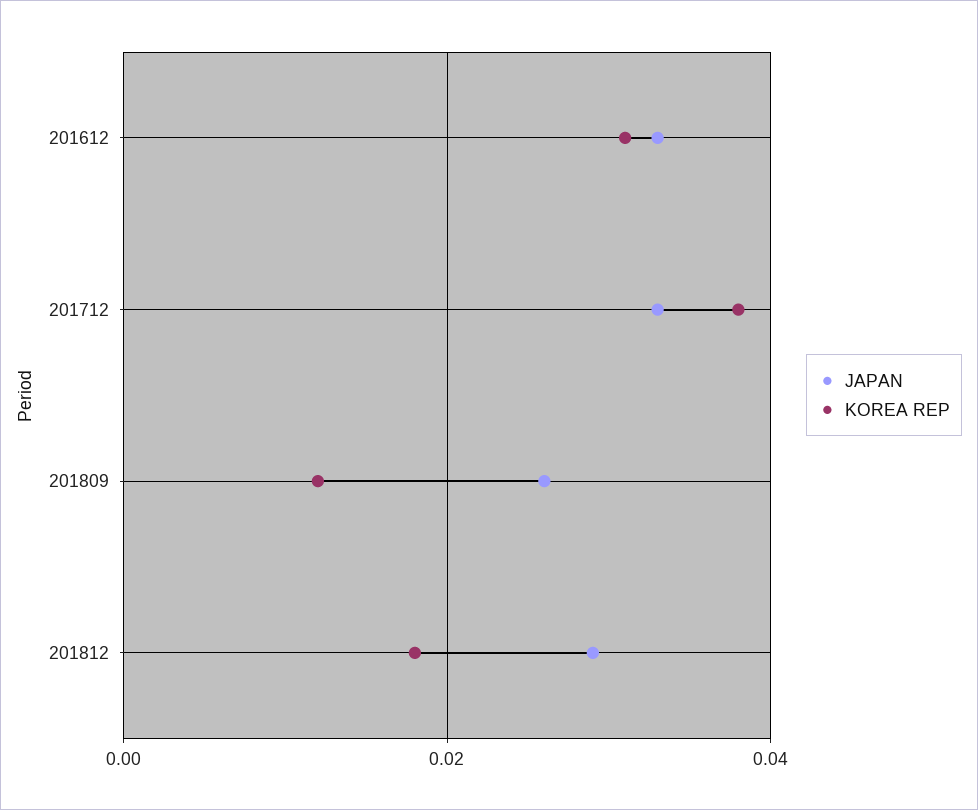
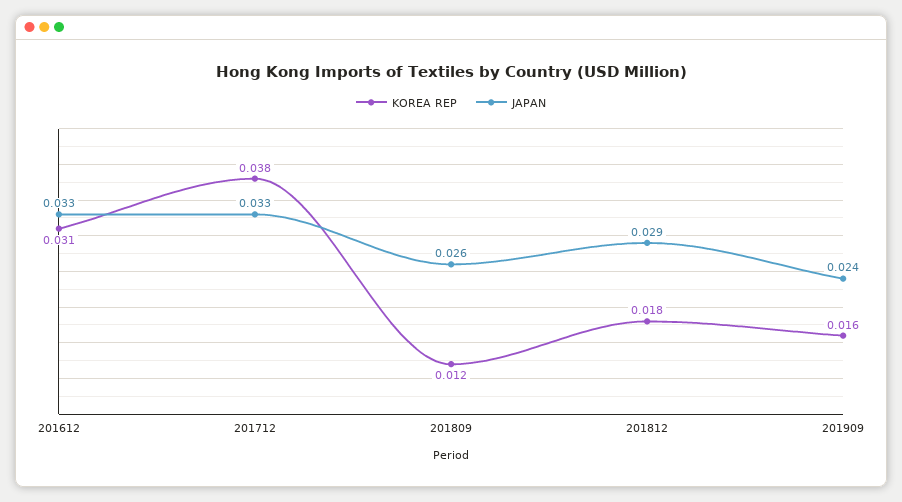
KOREA REP, 201909: none -> 0.016
JAPAN, 201909: none -> 0.024

